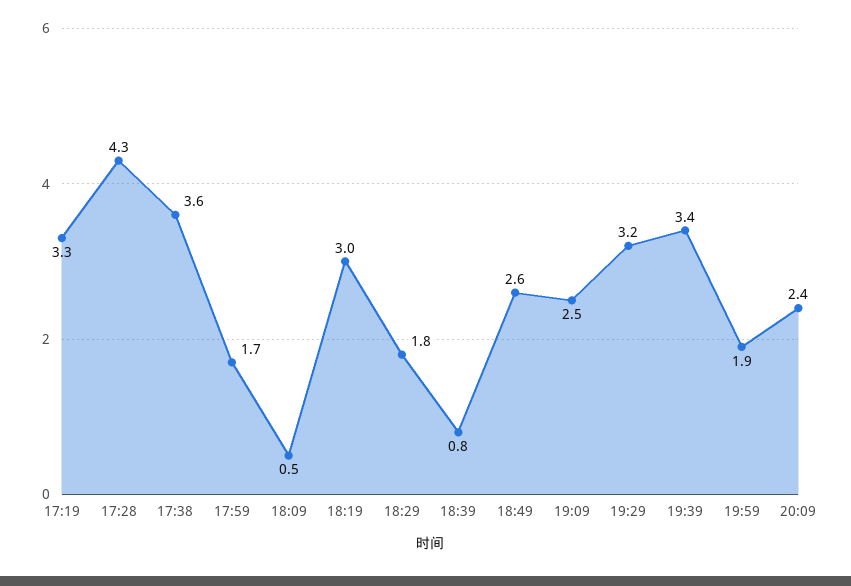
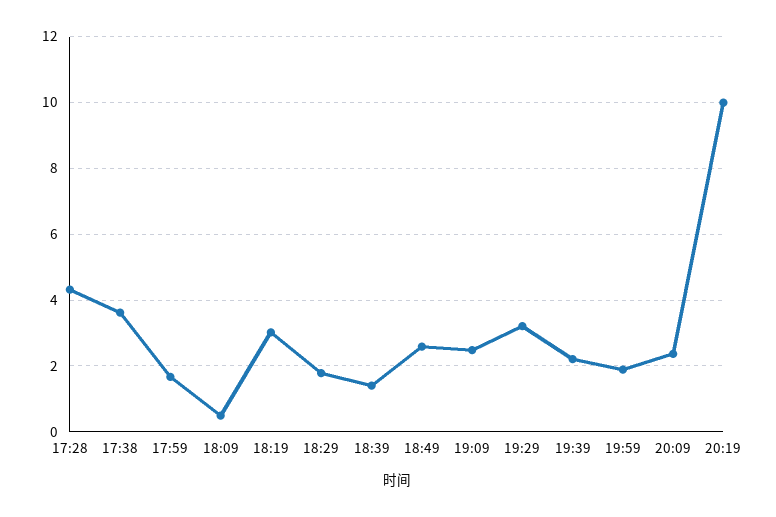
17:19: 3.3 -> none
18:39: 0.8 -> 1.4
19:39: 3.4 -> 2.2
20:19: none -> 10

